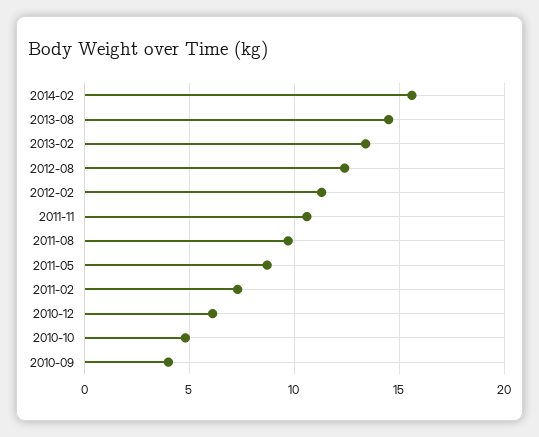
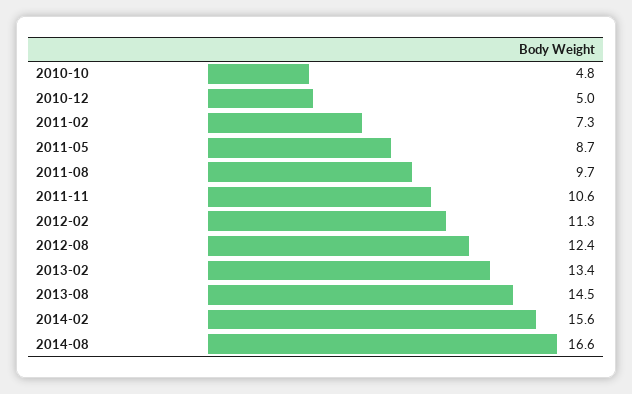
2010-12: 6 -> 5
2010-09: 4 -> none
2014-08: none -> 16.6

